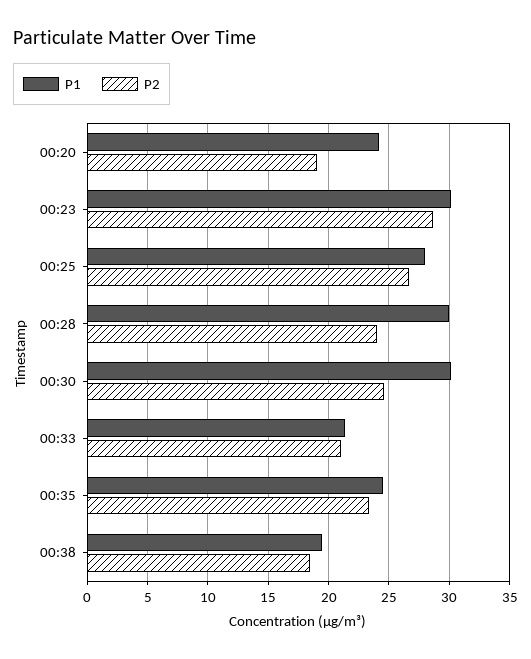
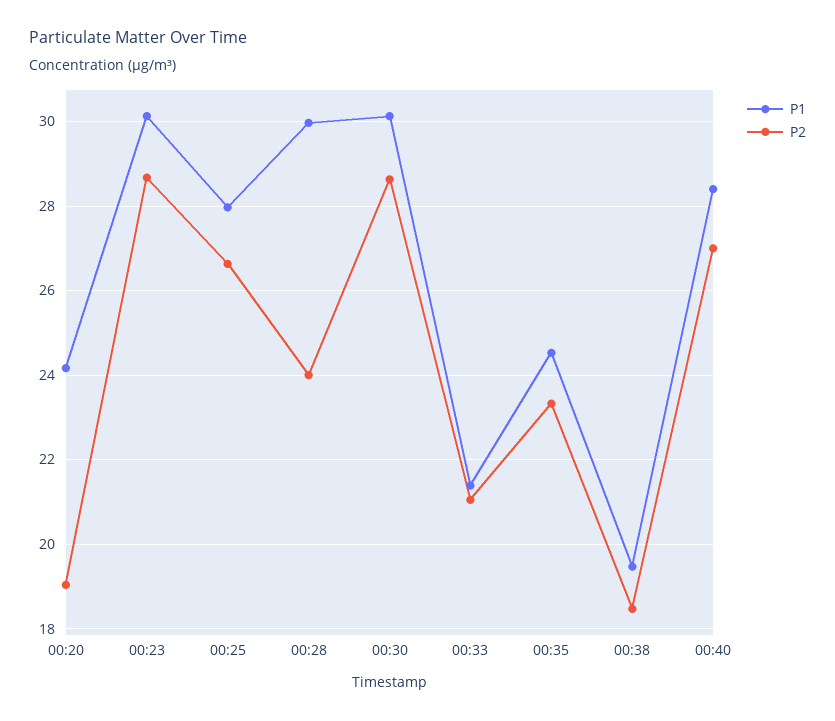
P2, 00:30: 24.5 -> 28.6
P1, 00:40: none -> 28.4
P2, 00:40: none -> 27

